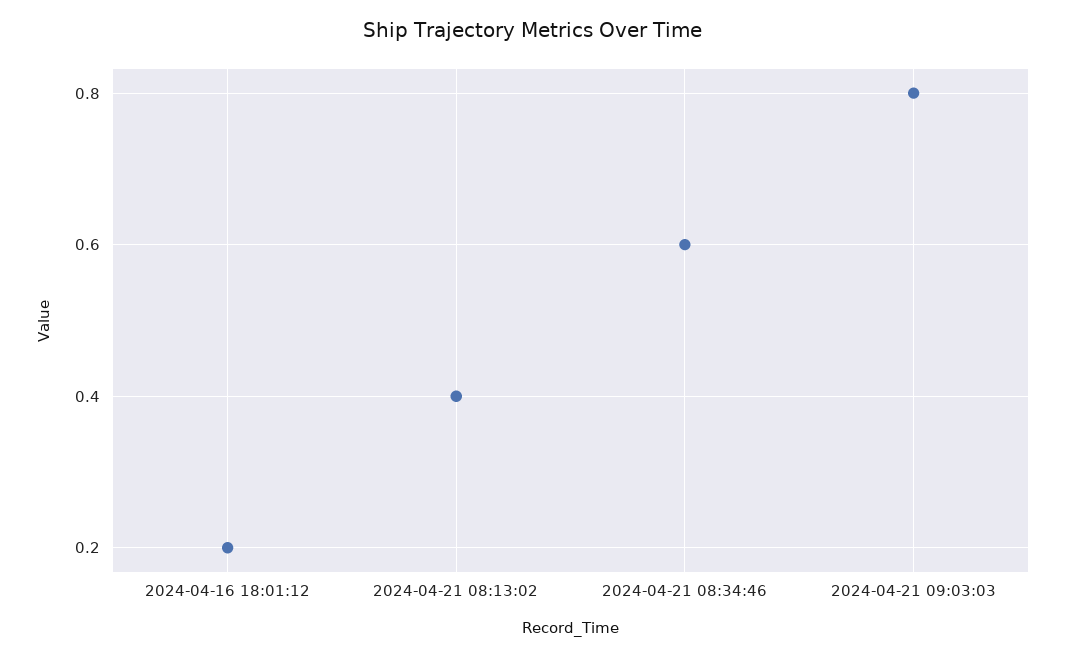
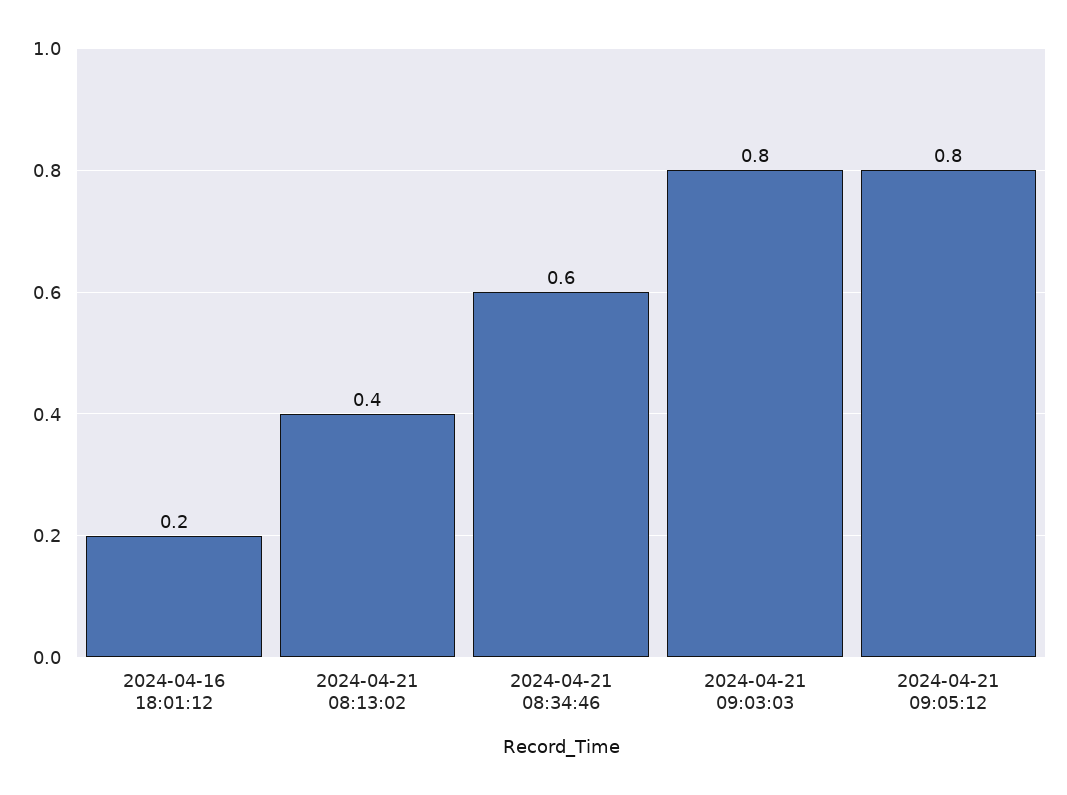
2024-04-21 09:05:12: none -> 0.8

